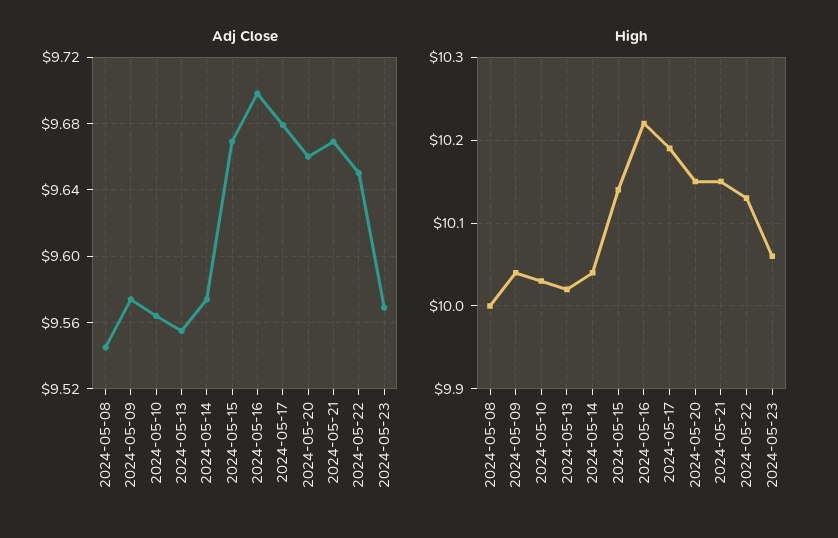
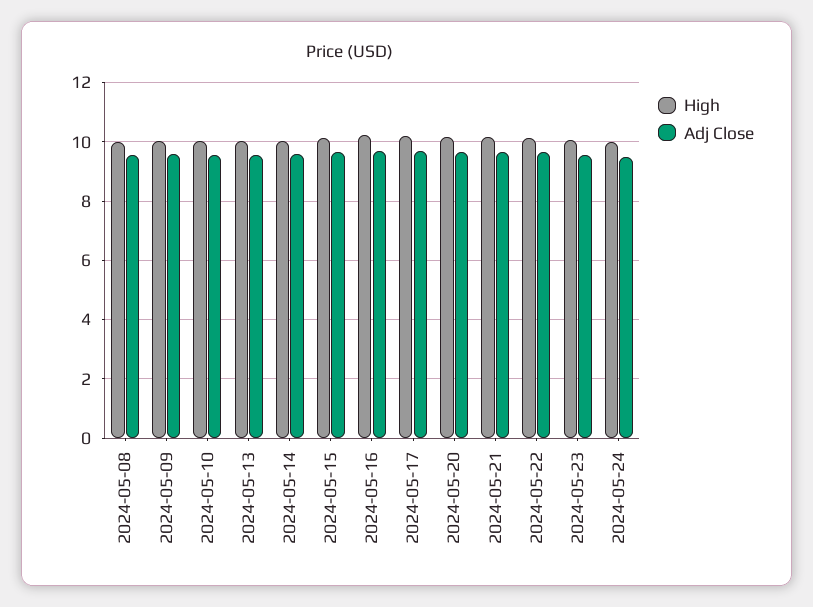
High, 2024-05-24: none -> 10
Adj Close, 2024-05-24: none -> 9.5

